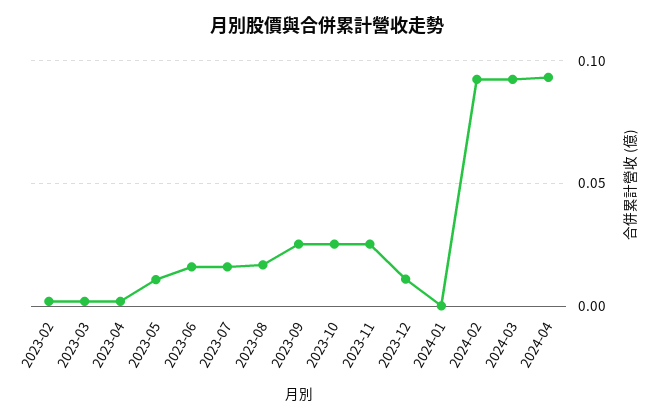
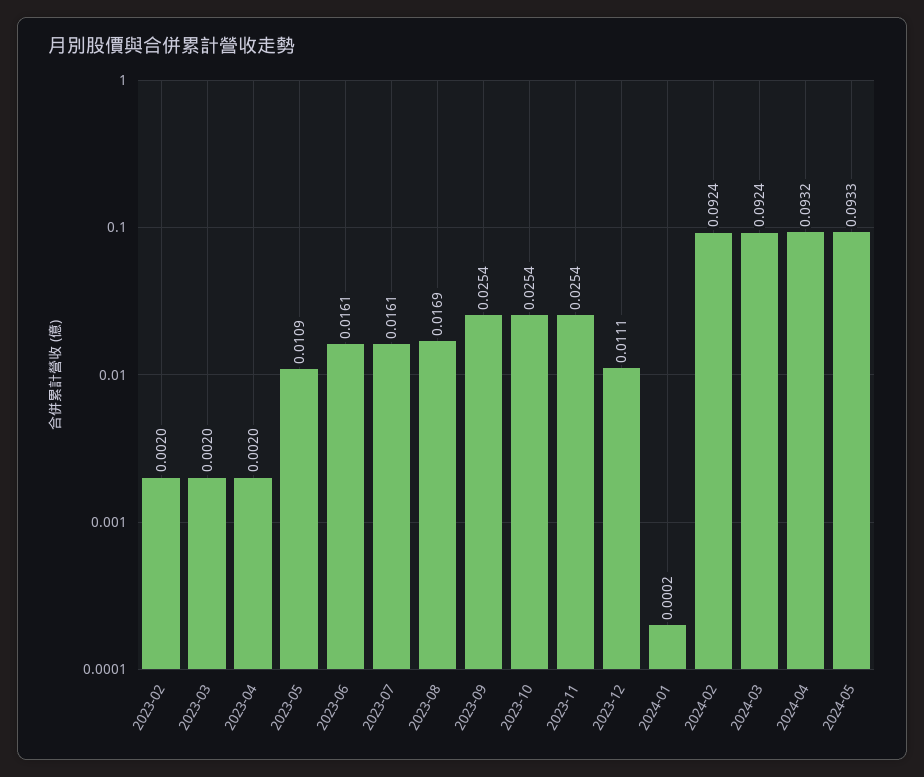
2024-05: none -> 0.0933

